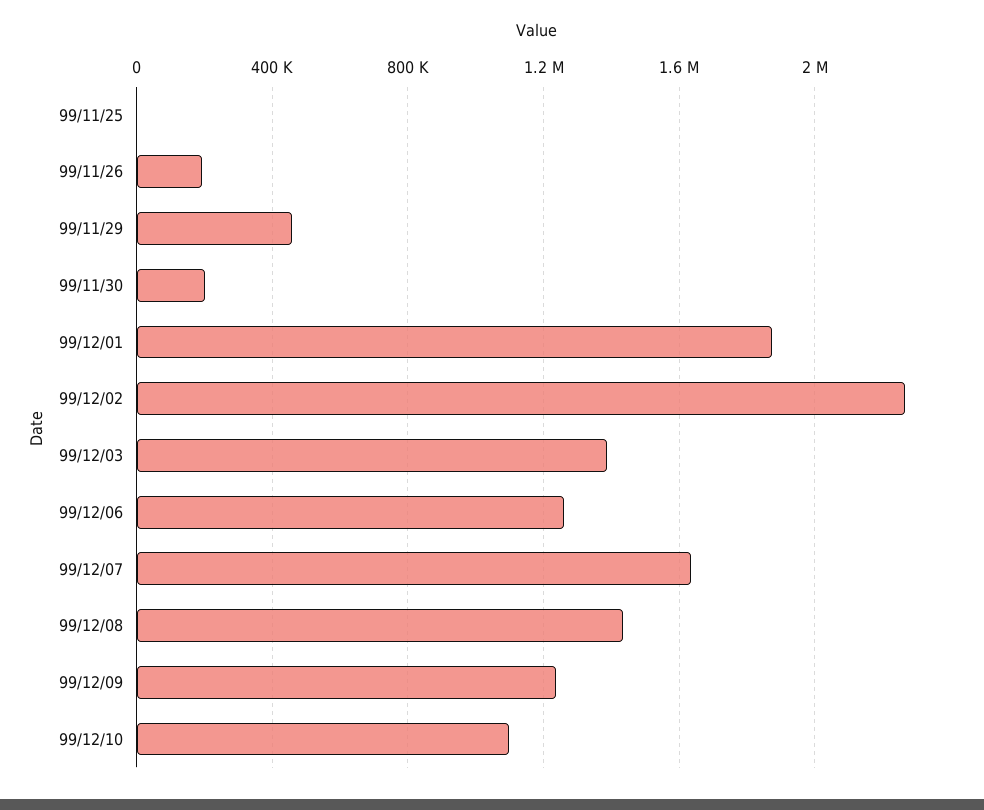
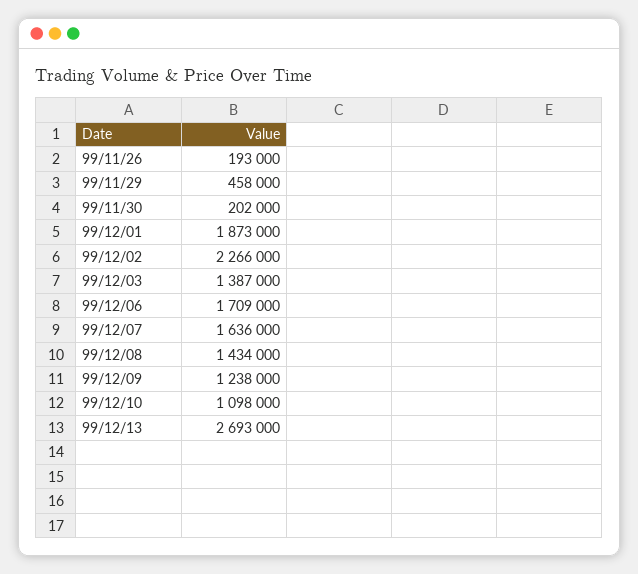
99/11/25: 0 -> none
99/12/06: 1250000 -> 1709000
99/12/13: none -> 2693000

